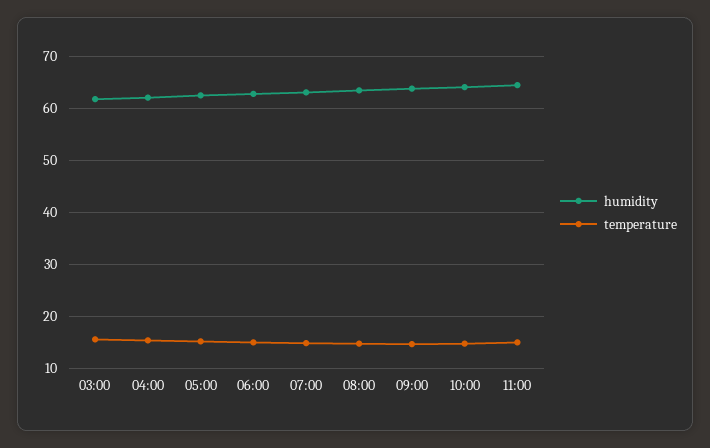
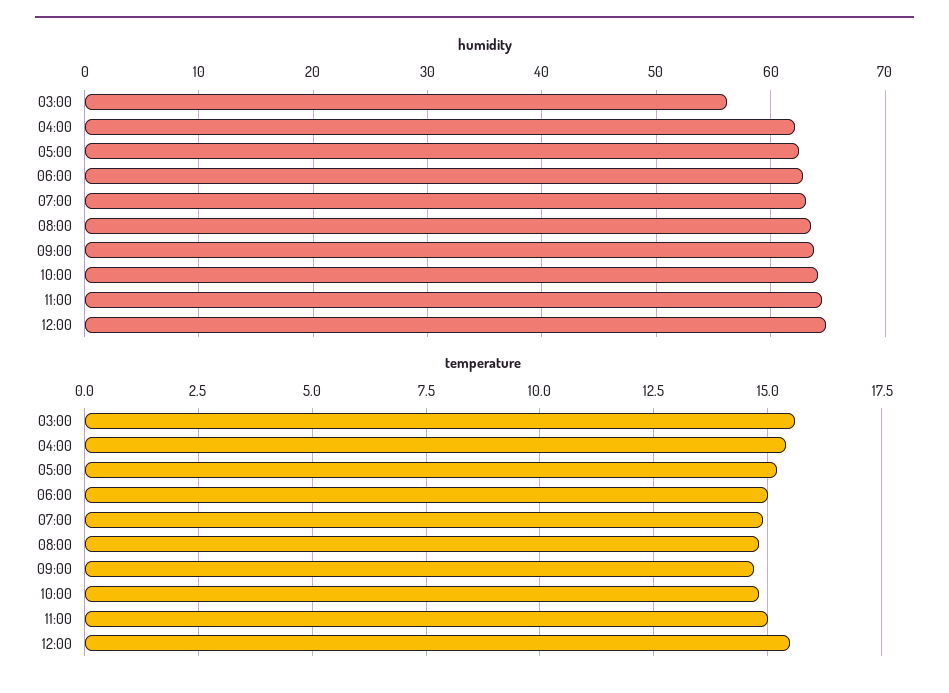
humidity, 03:00: 62 -> 56
humidity, 12:00: none -> 65
temperature, 12:00: none -> 15.5

